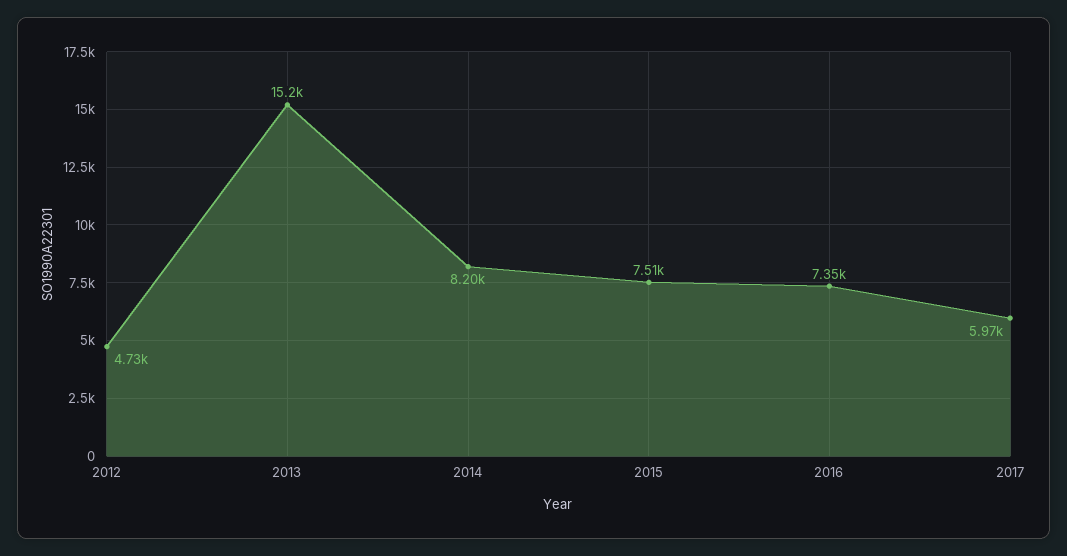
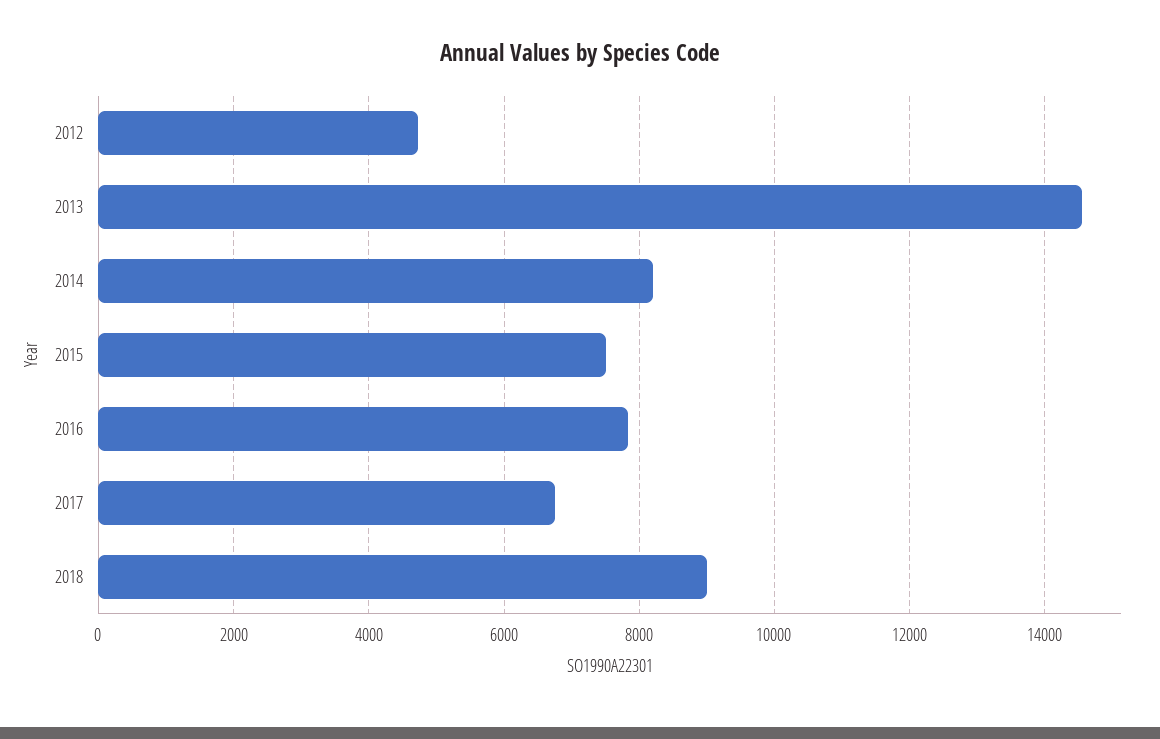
2013: 15200 -> 14600
2016: 7350 -> 7800
2017: 5970 -> 6800
2018: none -> 9000

